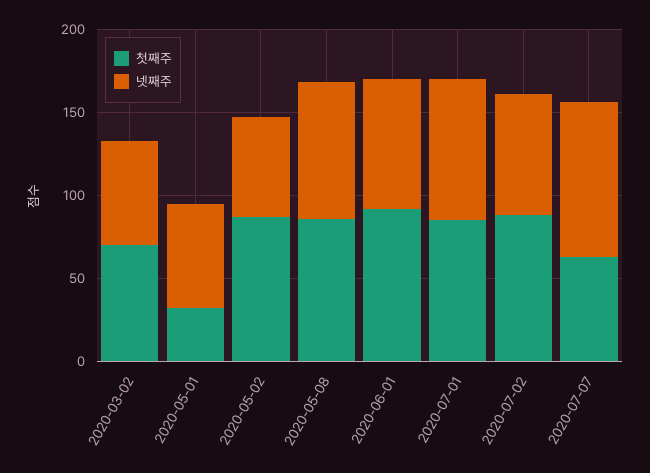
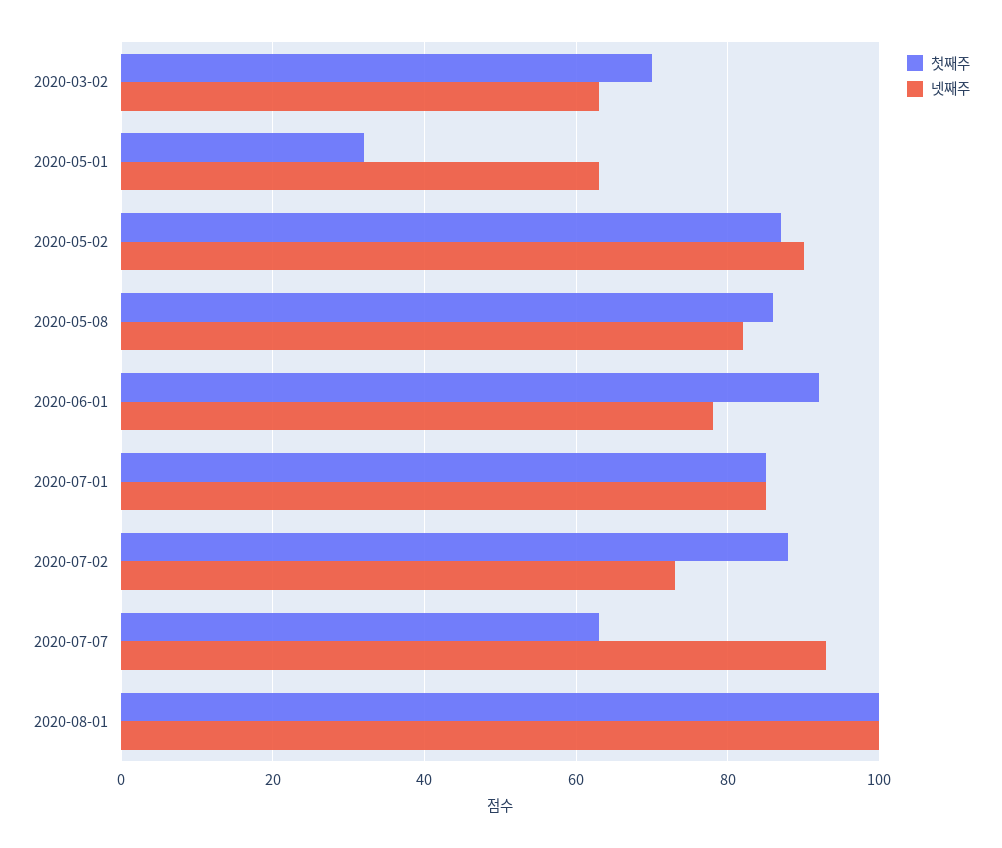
넷째주, 2020-05-02: 60 -> 90
첫째주, 2020-08-01: none -> 100
넷째주, 2020-08-01: none -> 100

